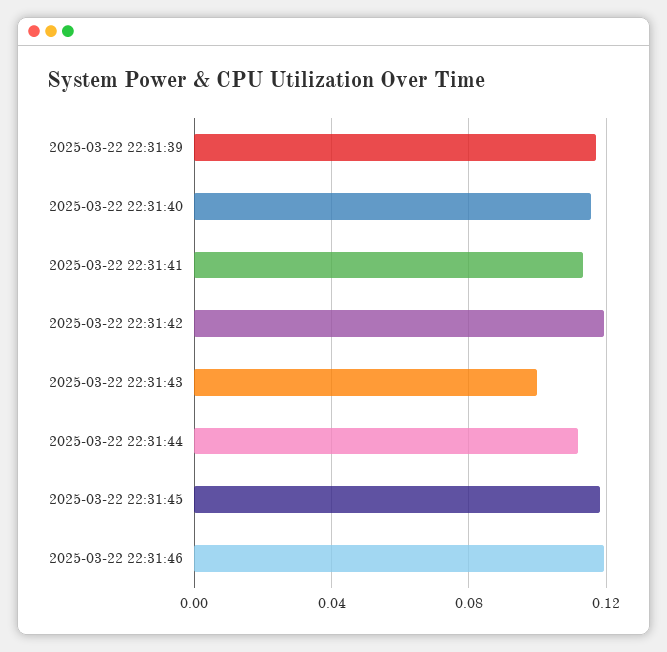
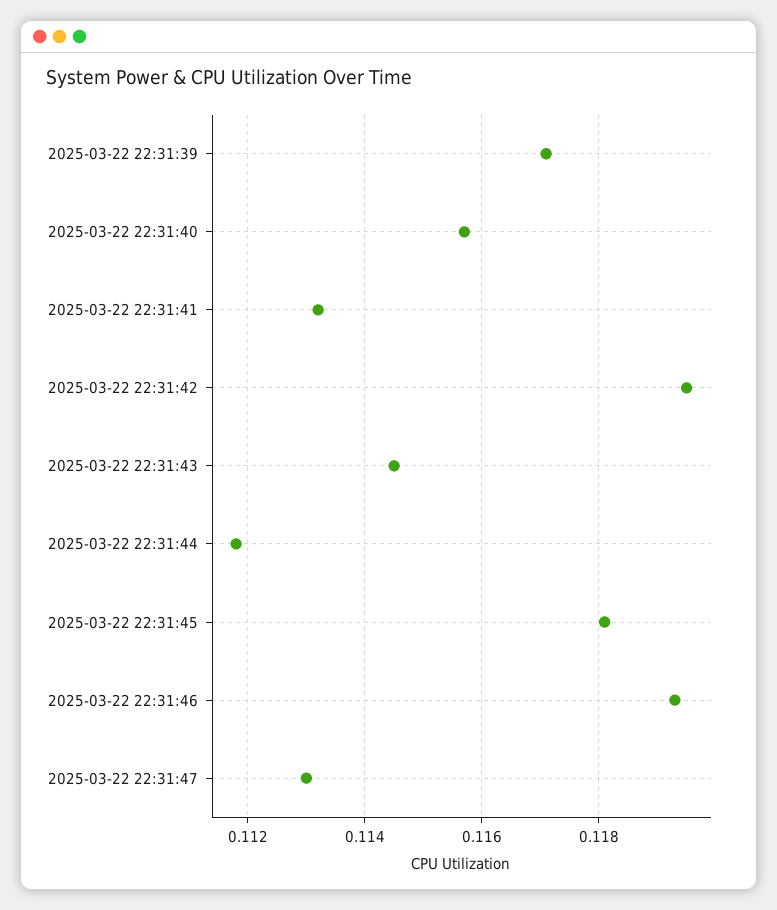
2025-03-22 22:31:43: 0.1 -> 0.1145
2025-03-22 22:31:47: none -> 0.113

